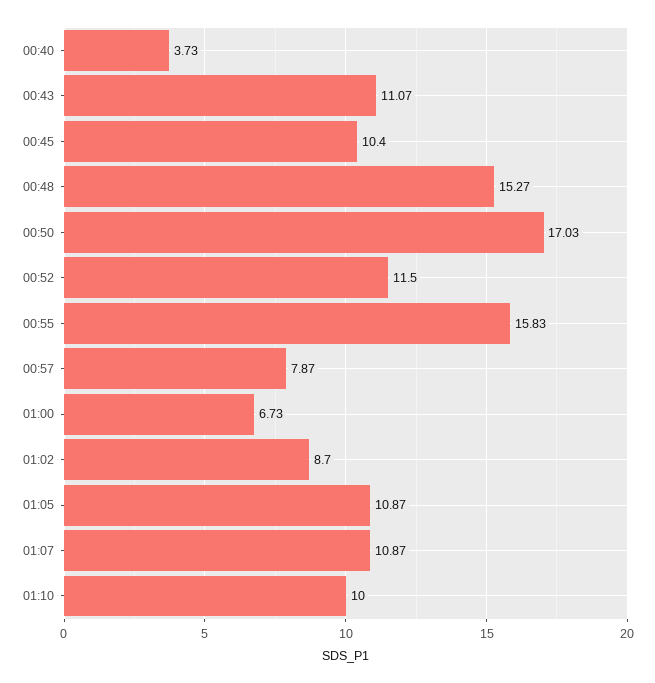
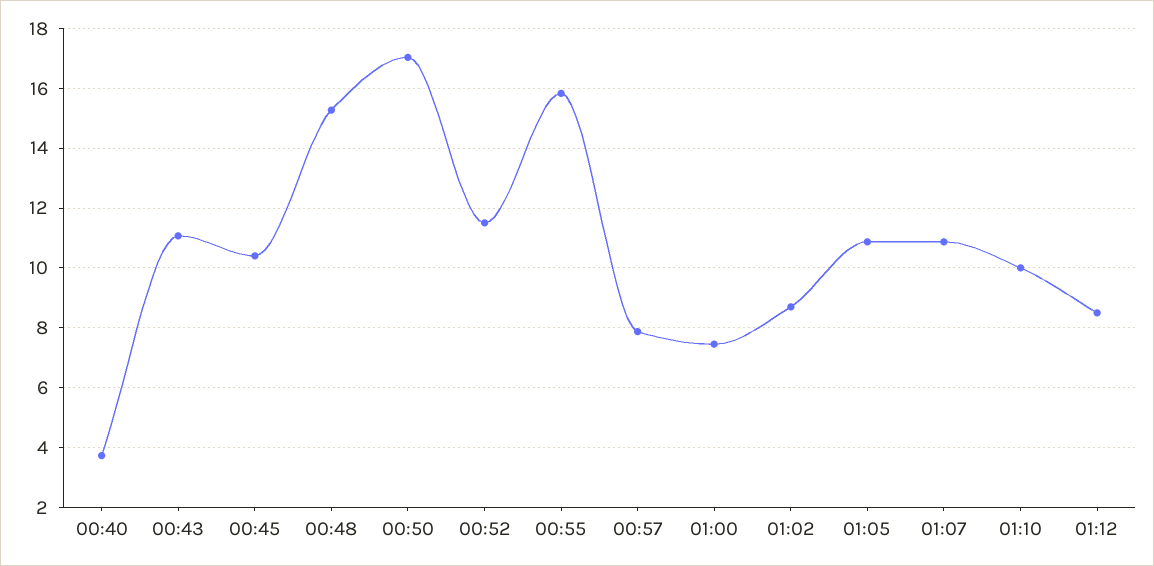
01:00: 6.73 -> 7.5
01:12: none -> 8.5

